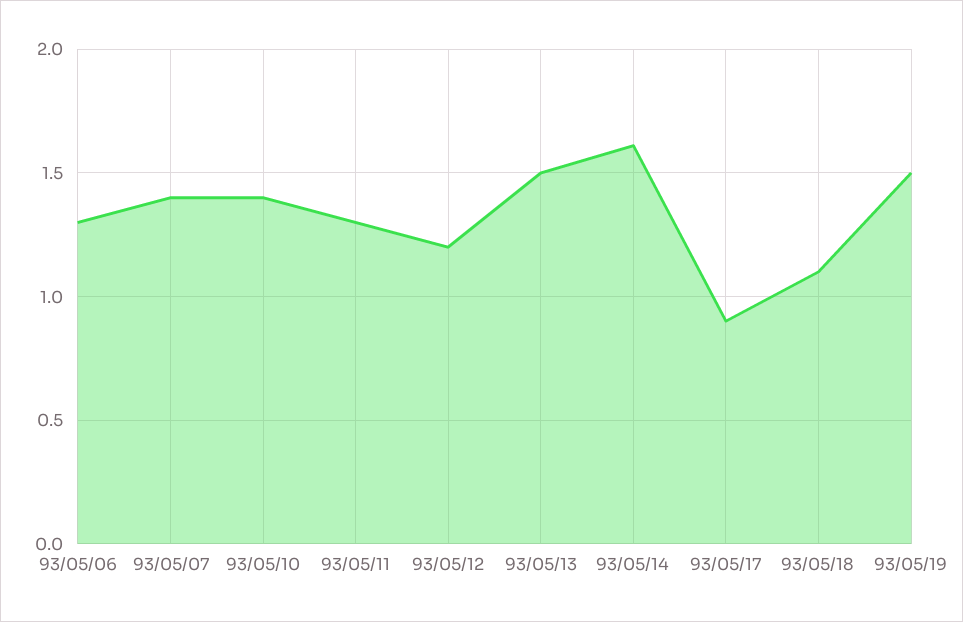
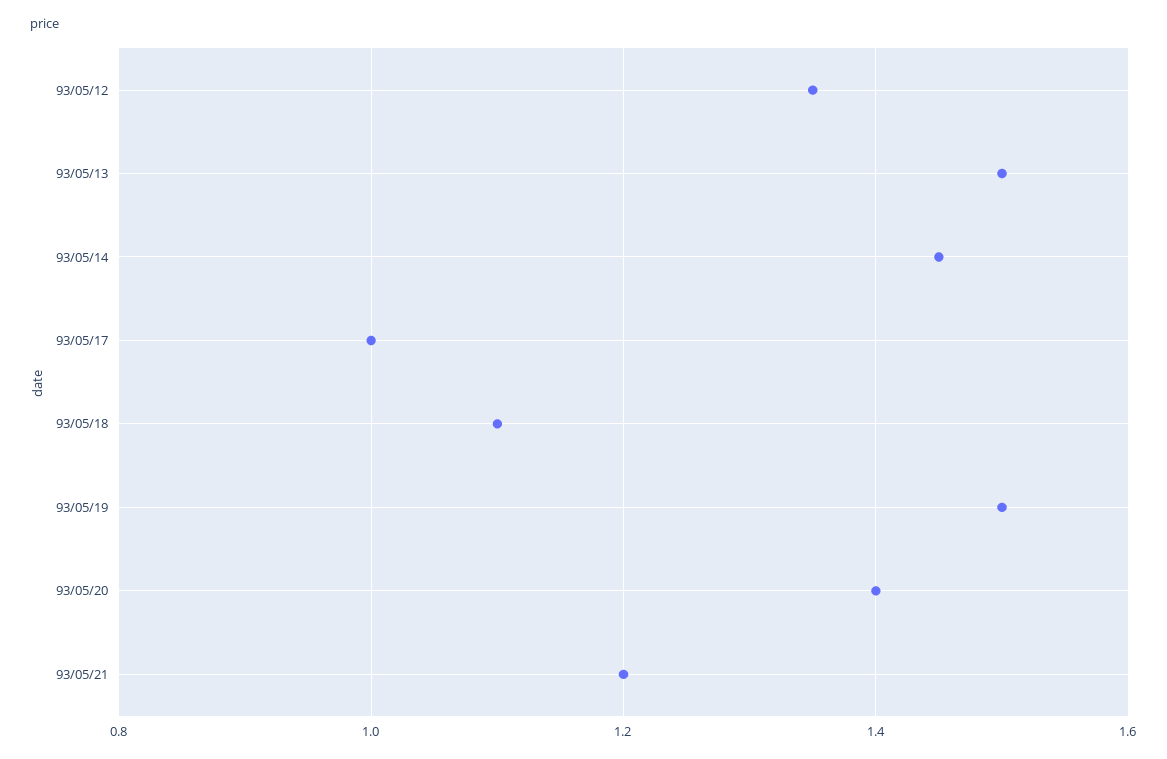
93/05/06: 1.3 -> none
93/05/07: 1.4 -> none
93/05/10: 1.4 -> none
93/05/11: 1.3 -> none
93/05/12: 1.2 -> 1.35
93/05/14: 1.6 -> 1.45
93/05/17: 0.9 -> 1
93/05/20: none -> 1.4
93/05/21: none -> 1.2

